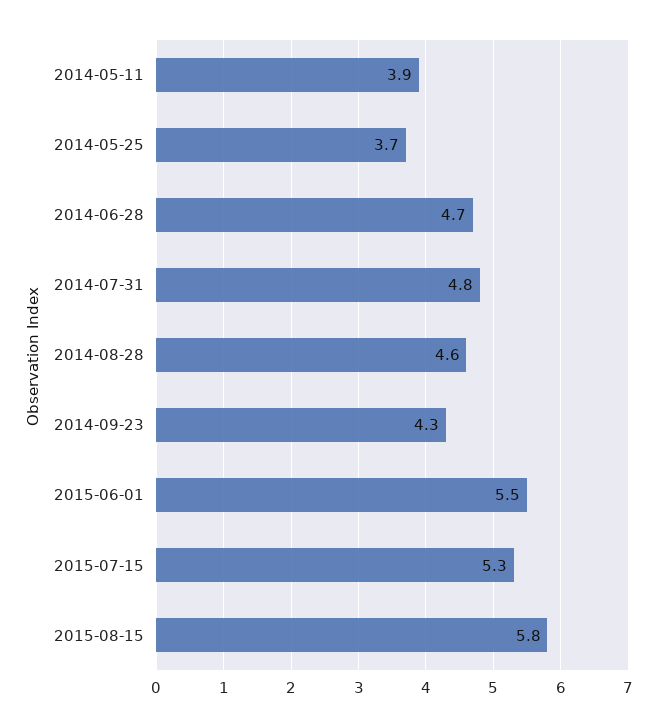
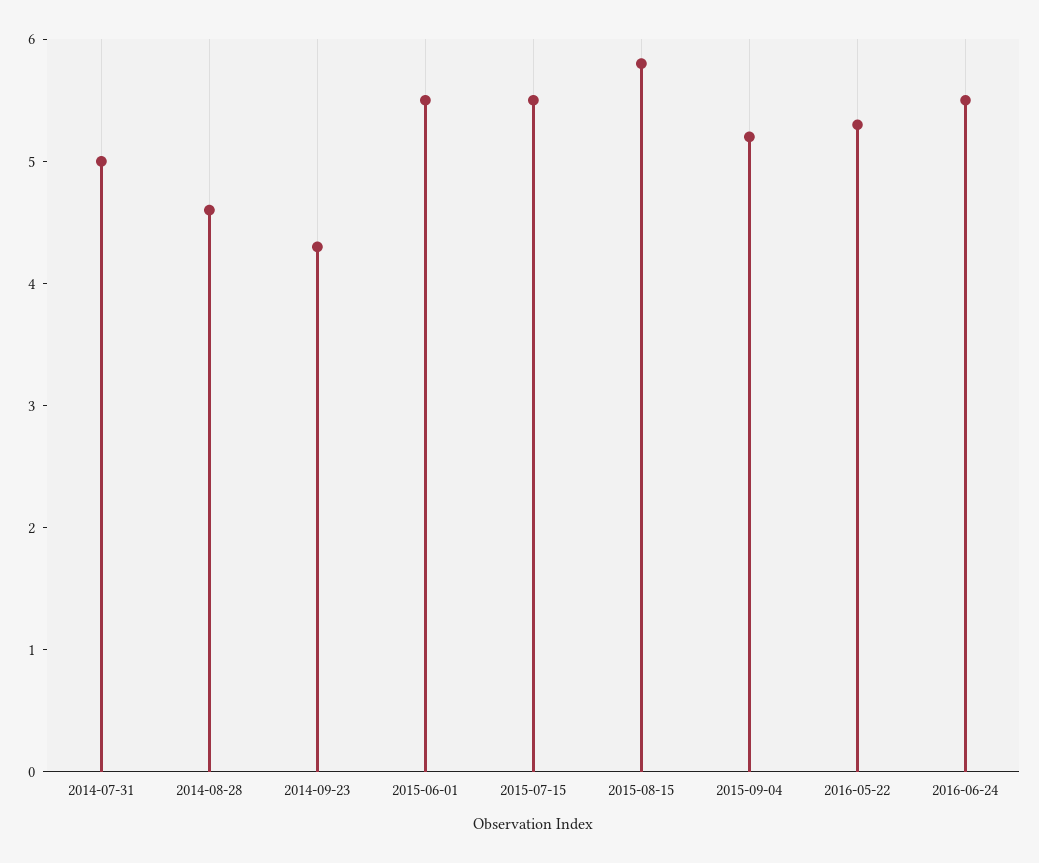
2014-05-11: 3.9 -> none
2014-05-25: 3.7 -> none
2014-06-28: 4.7 -> none
2014-07-31: 4.8 -> 5
2015-07-15: 5.3 -> 5.5
2015-09-04: none -> 5.2
2016-05-22: none -> 5.3
2016-06-24: none -> 5.5

